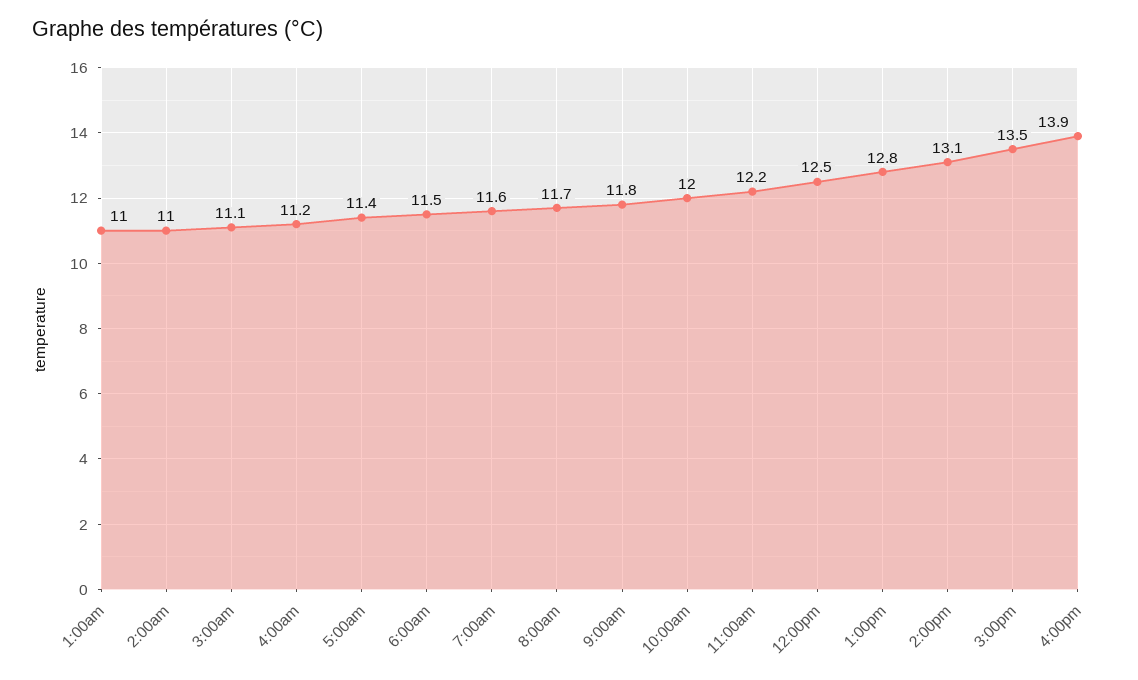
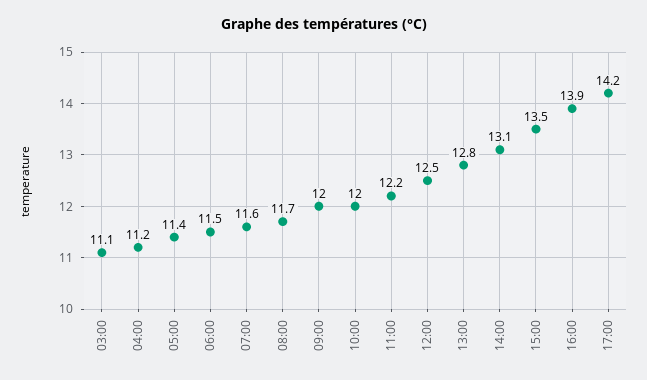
1:00am: 11 -> none
2:00am: 11 -> none
9:00am: 11.8 -> 12
17:00: none -> 14.2

